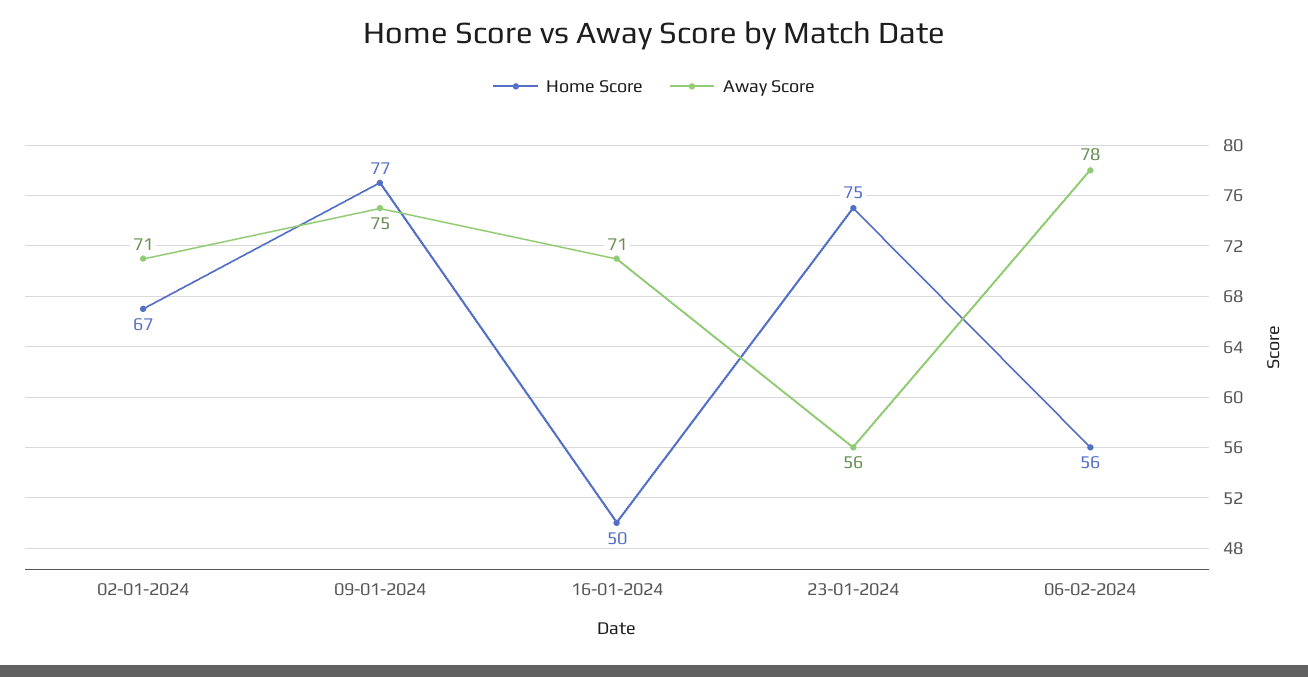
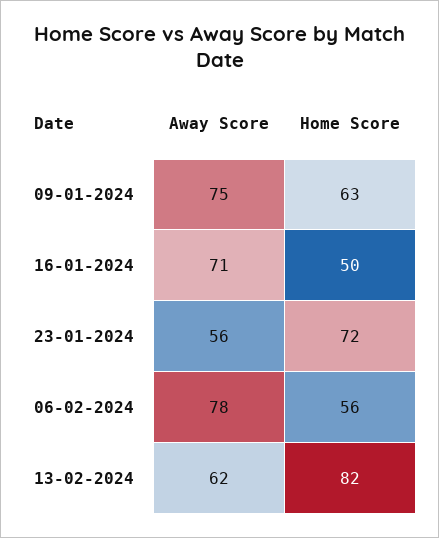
Home Score, 02-01-2024: 67 -> none
Away Score, 02-01-2024: 71 -> none
Home Score, 09-01-2024: 77 -> 63
Home Score, 23-01-2024: 75 -> 72
Away Score, 13-02-2024: none -> 62
Home Score, 13-02-2024: none -> 82

